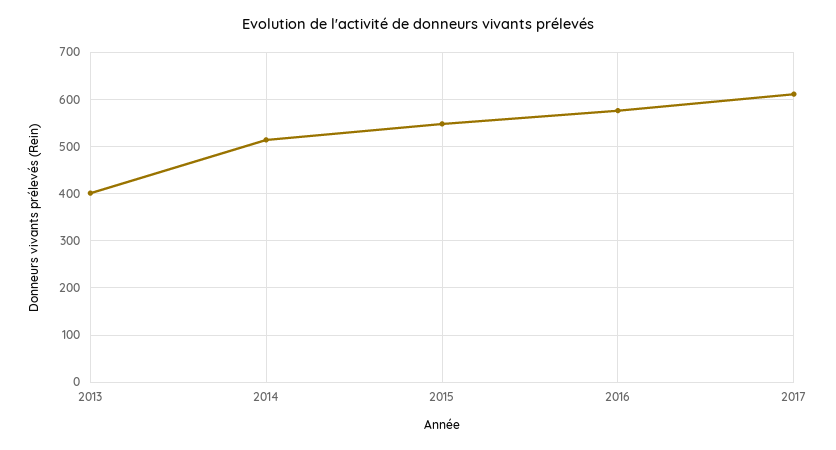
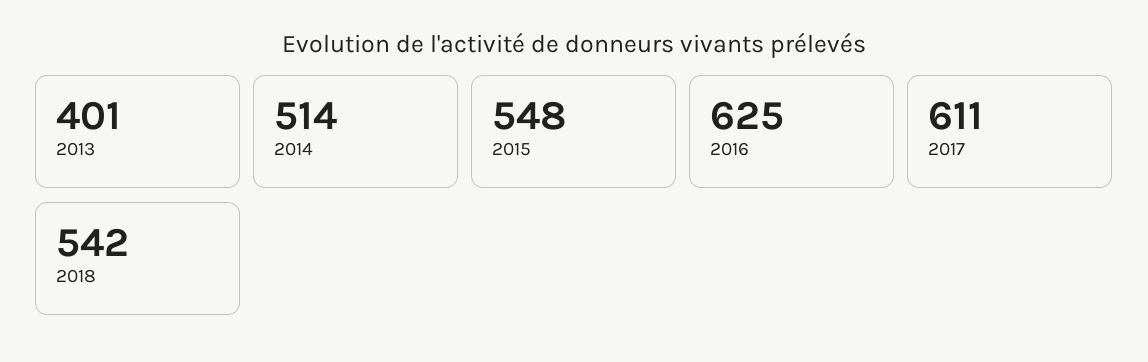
2016: 580 -> 625
2018: none -> 542

